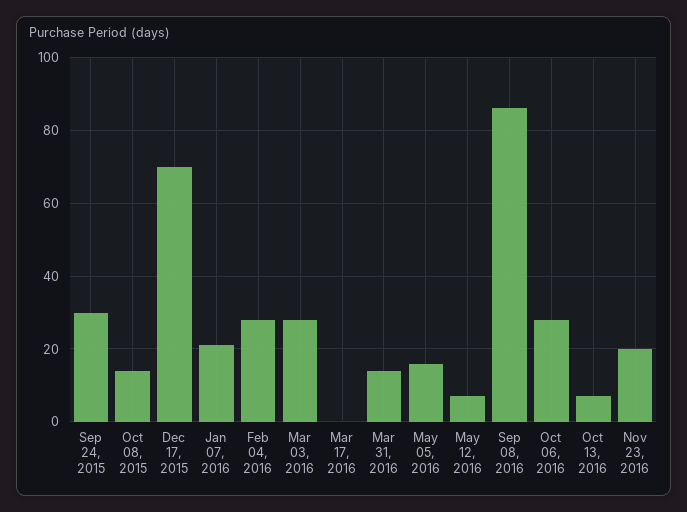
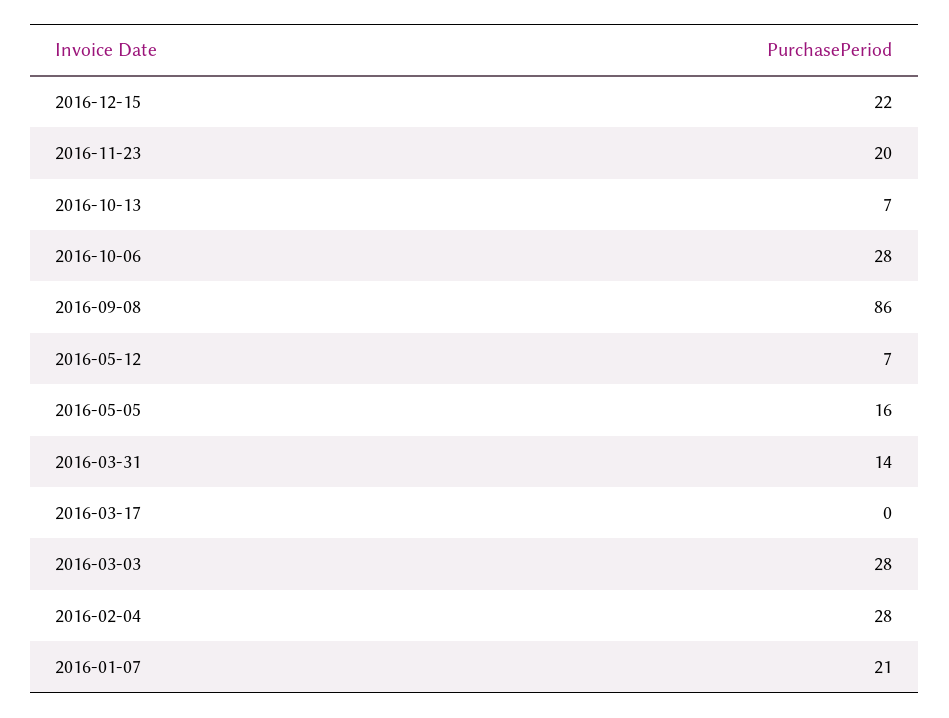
Sep 24, 2015: 30 -> none
Oct 08, 2015: 15 -> none
Dec 17, 2015: 70 -> none
2016-12-15: none -> 22

